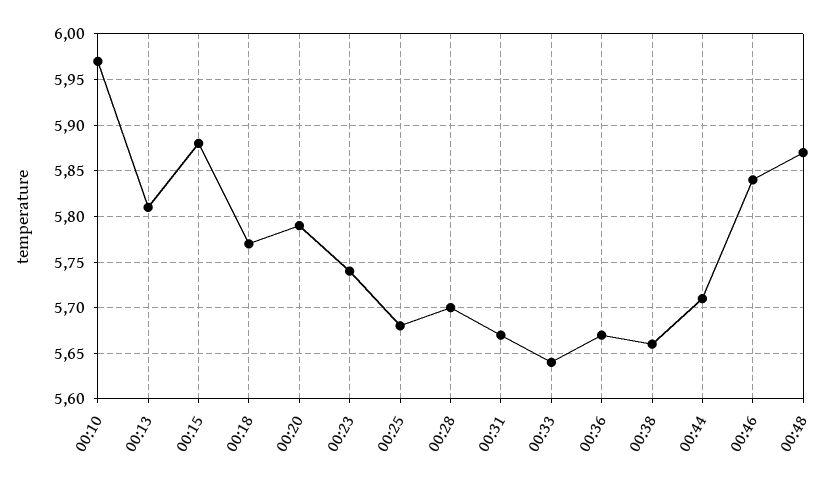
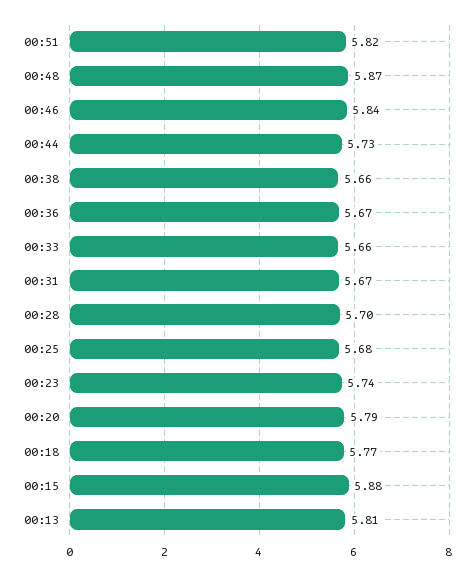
00:10: 5.97 -> none
00:33: 5.64 -> 5.66
00:44: 5.71 -> 5.73
00:51: none -> 5.82

